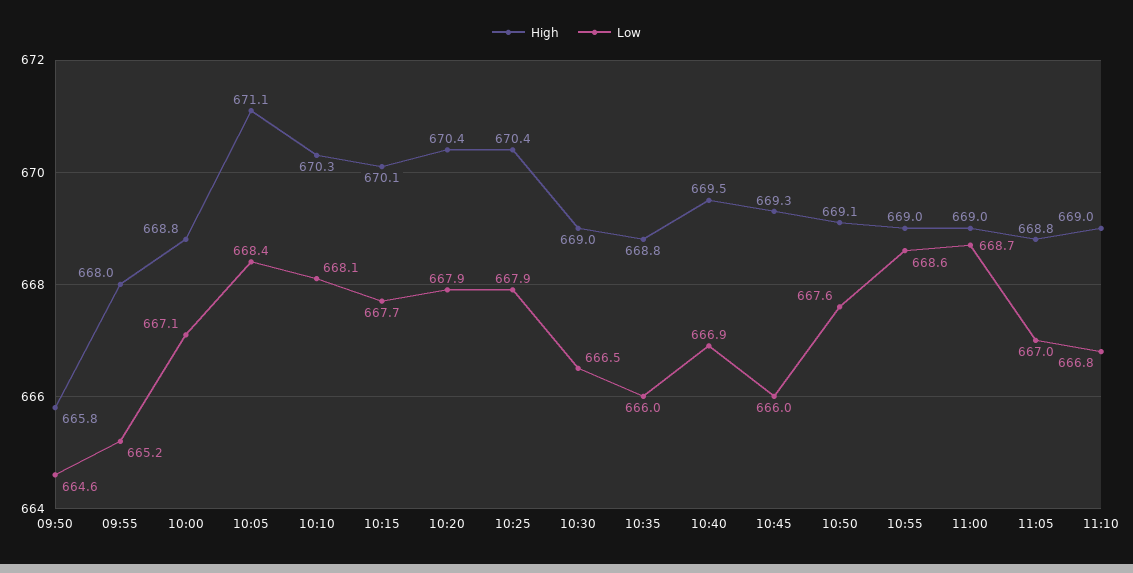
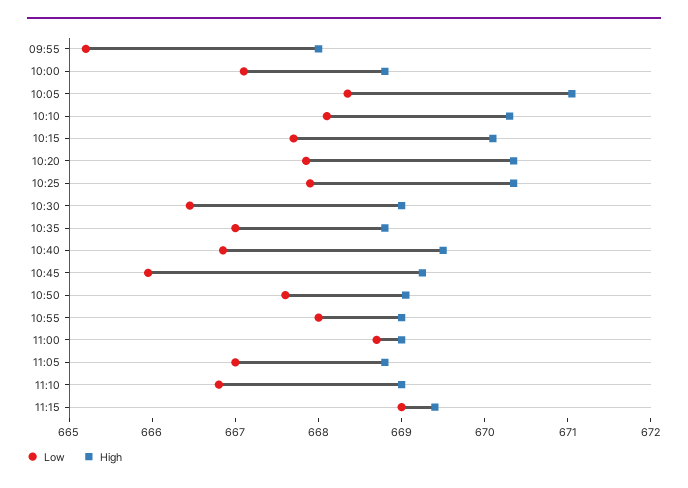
High, 09:50: 665.8 -> none
Low, 09:50: 664.6 -> none
Low, 10:35: 666 -> 667
Low, 10:55: 668.6 -> 668
Low, 11:15: none -> 669
High, 11:15: none -> 669.4

